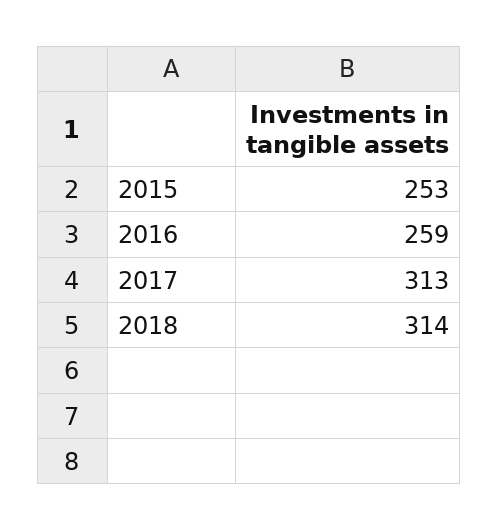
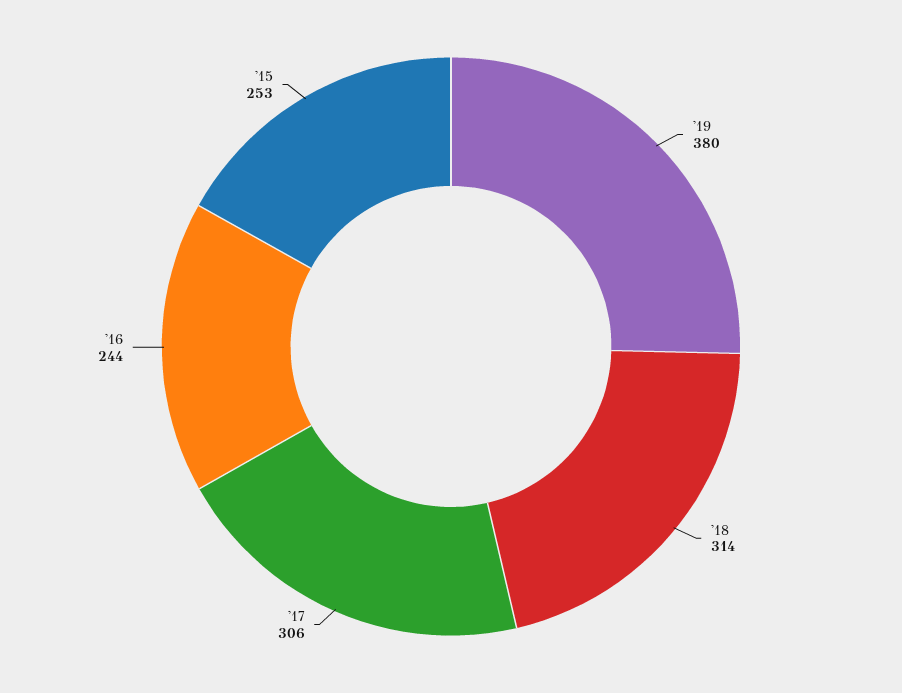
2016: 259 -> 244
2017: 313 -> 306
'19: none -> 380

